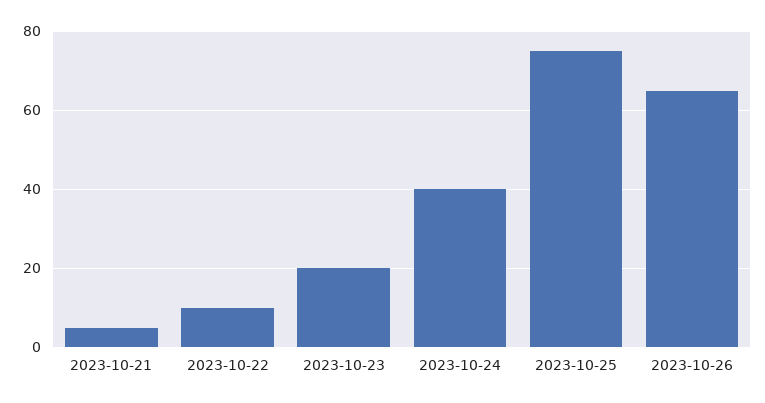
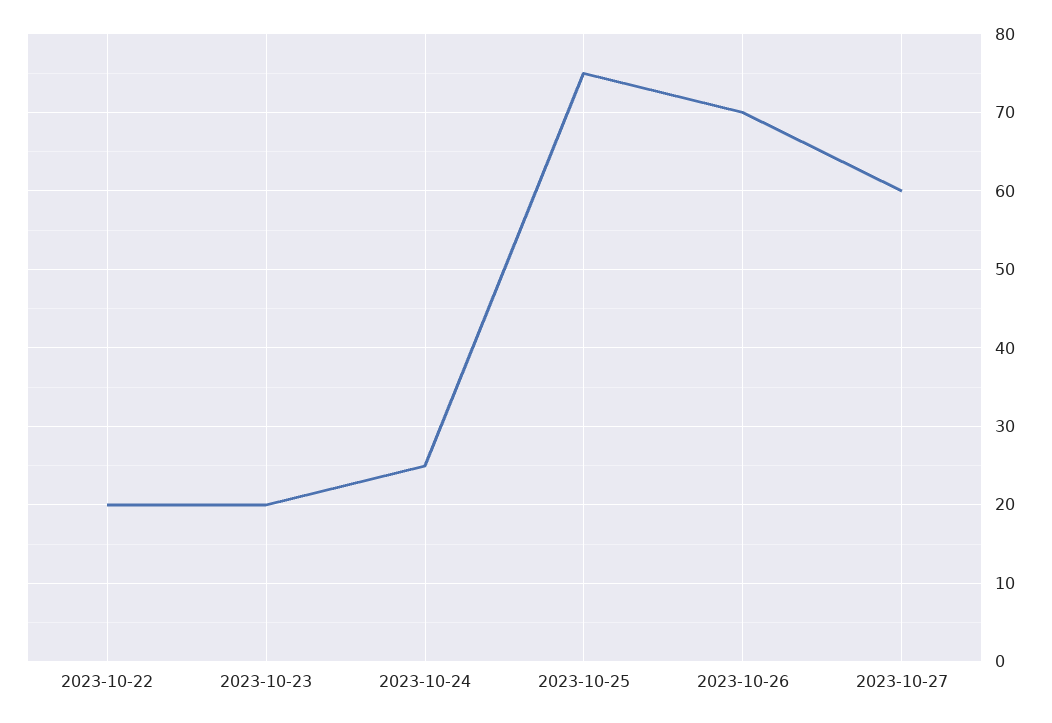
2023-10-21: 5 -> none
2023-10-22: 10 -> 20
2023-10-24: 40 -> 25
2023-10-26: 65 -> 70
2023-10-27: none -> 60

